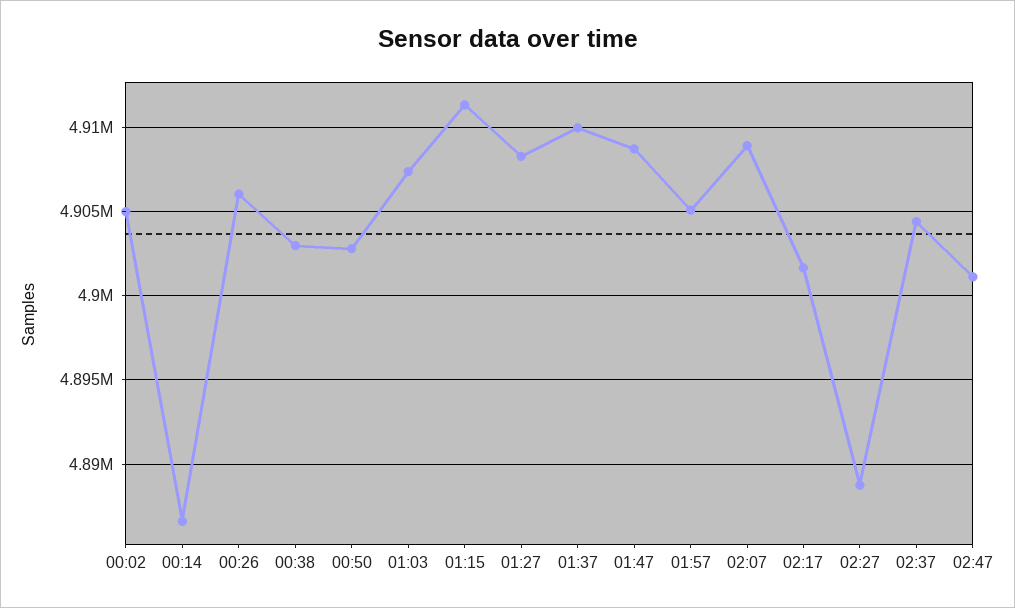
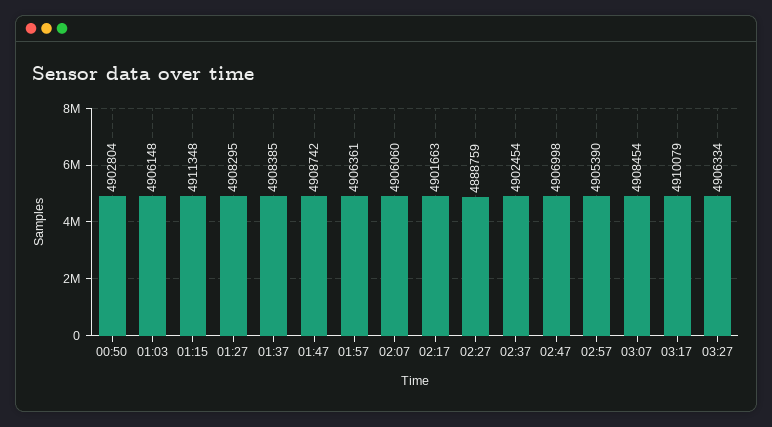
00:02: 4905000 -> none
00:14: 4886500 -> none
00:26: 4906000 -> none
00:38: 4903000 -> none
01:03: 4907500 -> 4906148
01:37: 4910000 -> 4908385
01:57: 4905000 -> 4906361
02:07: 4909000 -> 4906060
02:37: 4904500 -> 4902454
02:47: 4901000 -> 4906998
02:57: none -> 4905390
03:07: none -> 4908454
03:17: none -> 4910079
03:27: none -> 4906334

